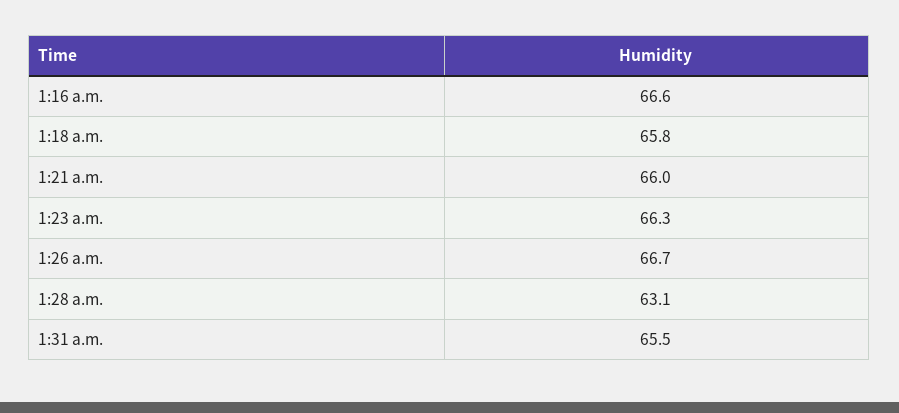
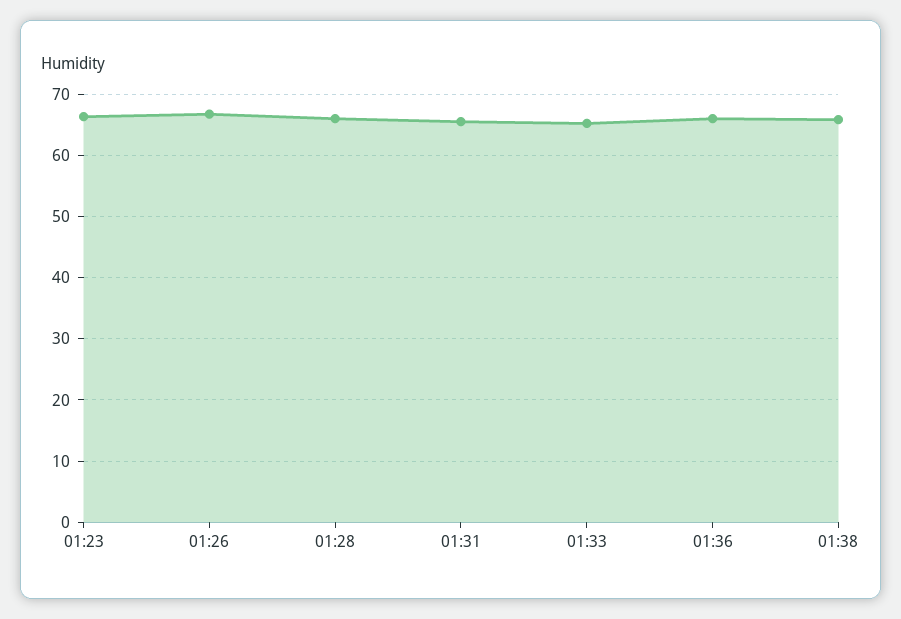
1:16 a.m.: 66.6 -> none
1:18 a.m.: 65.8 -> none
1:21 a.m.: 66 -> none
1:28 a.m.: 63.1 -> 66
01:33: none -> 65
01:36: none -> 66
01:38: none -> 66

